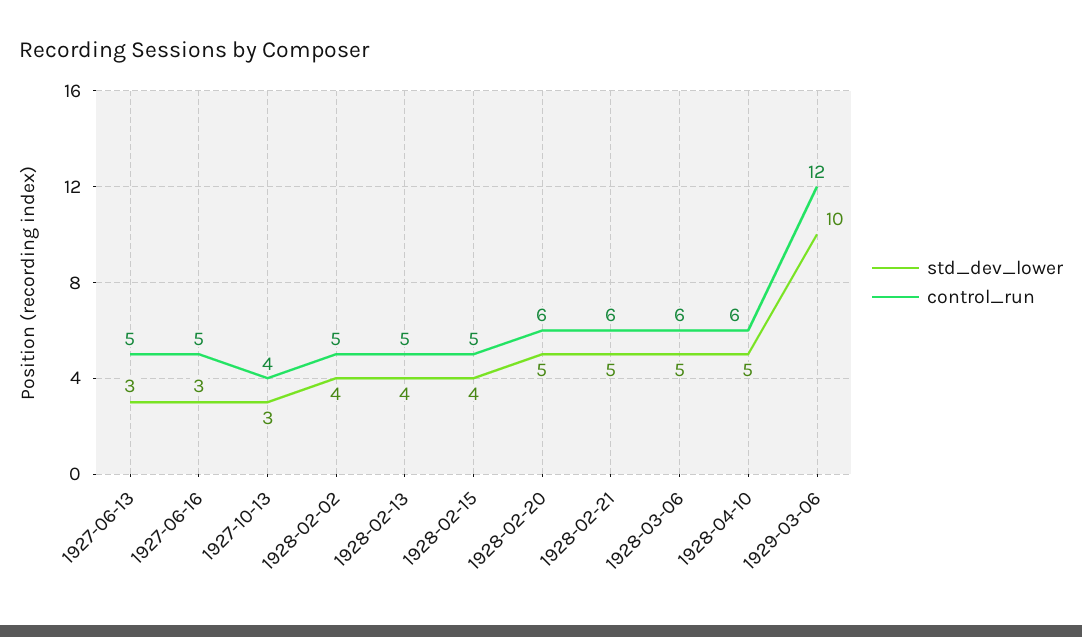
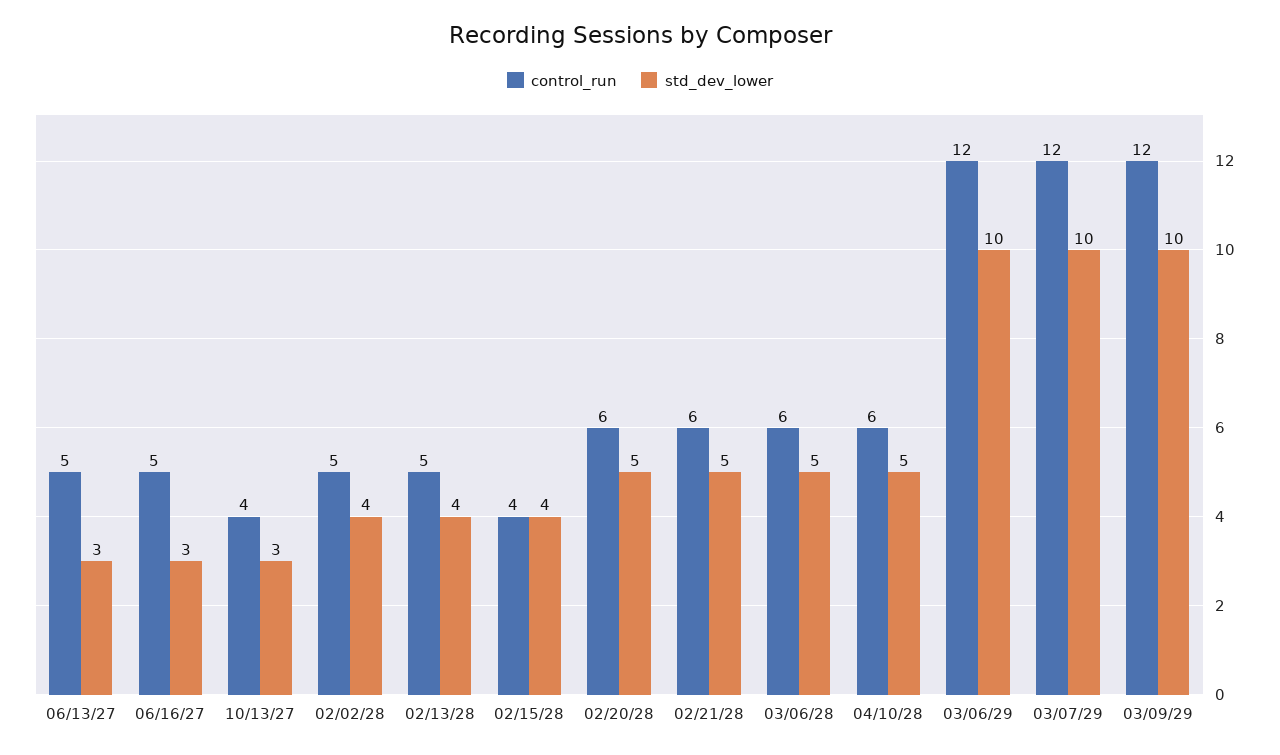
control_run, 1928-02-15: 5 -> 4
control_run, 03/07/29: none -> 12
std_dev_lower, 03/07/29: none -> 10
control_run, 03/09/29: none -> 12
std_dev_lower, 03/09/29: none -> 10

